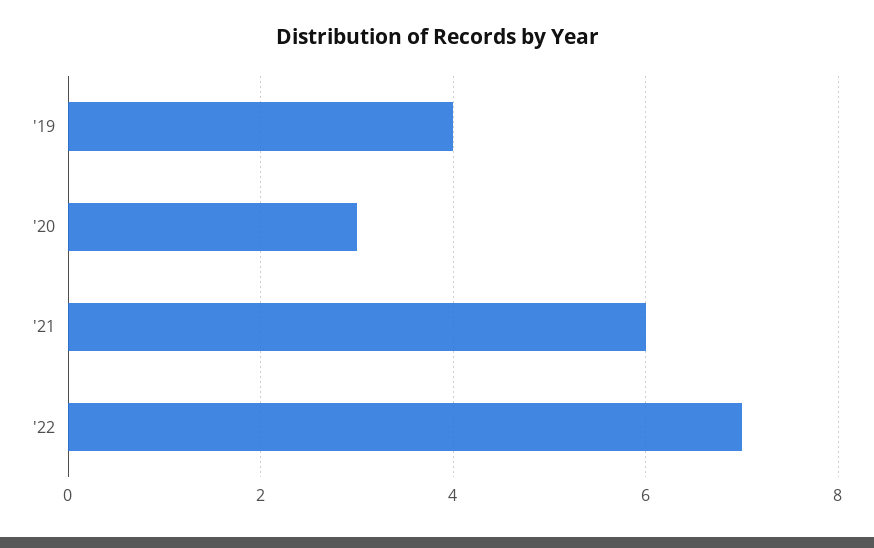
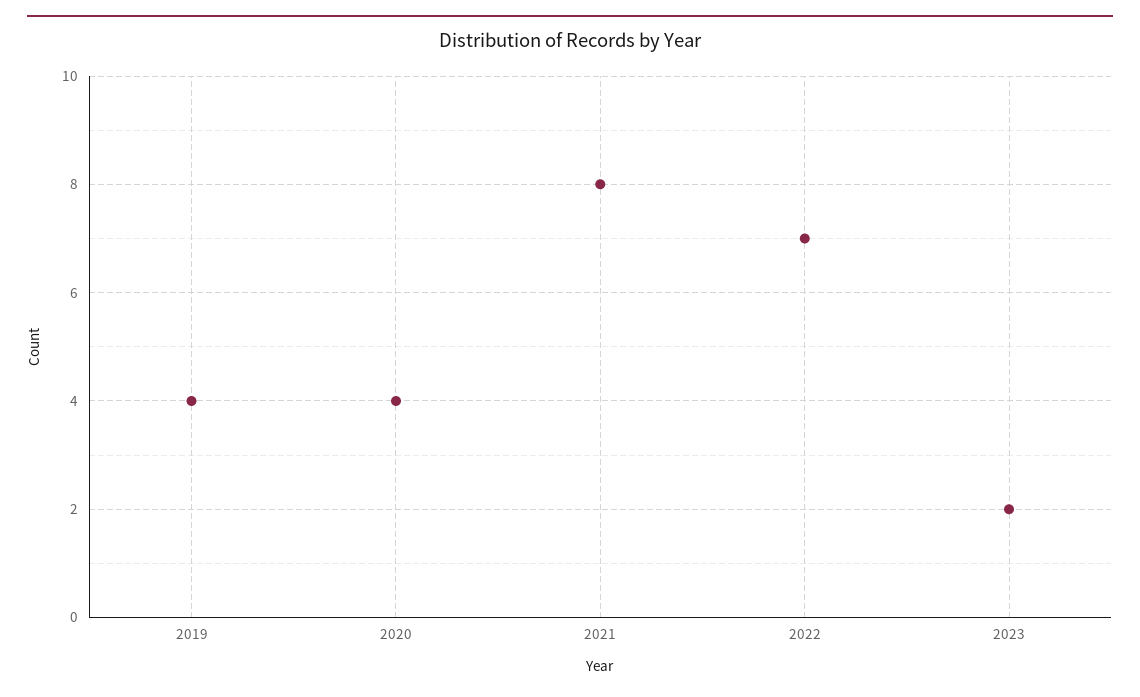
'20: 3 -> 4
'21: 6 -> 8
2023: none -> 2

